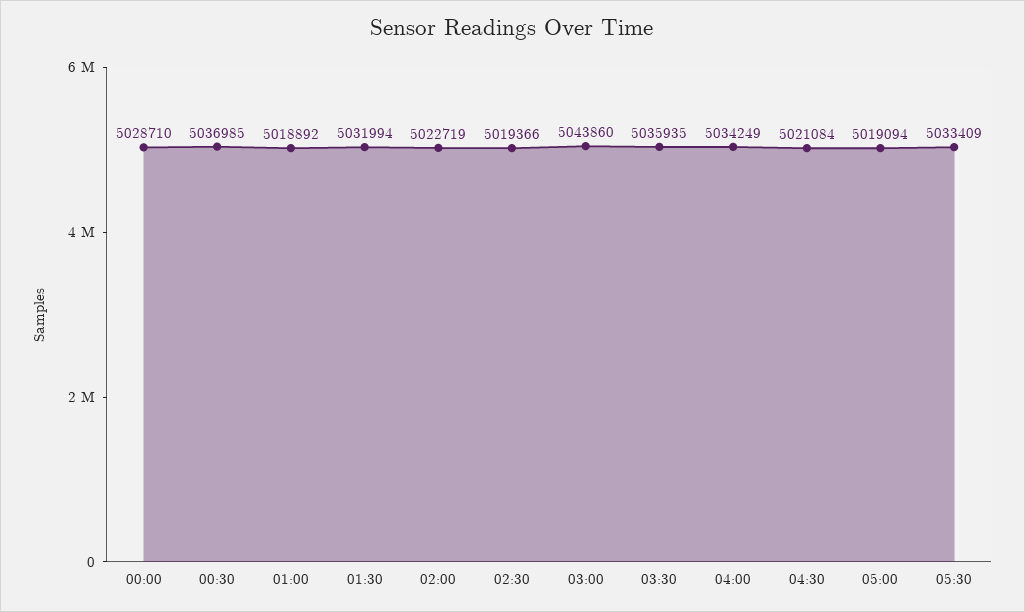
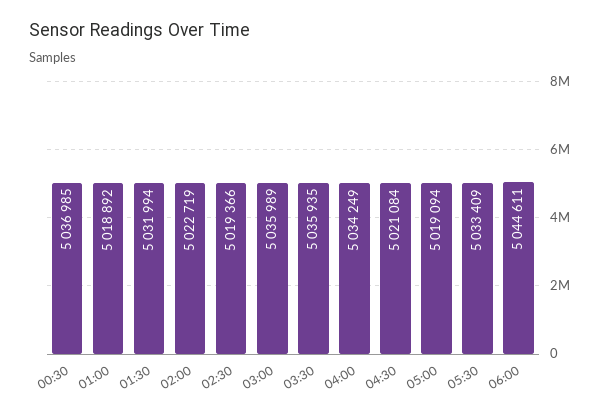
00:00: 5028710 -> none
03:00: 5043860 -> 5035989
06:00: none -> 5044611

